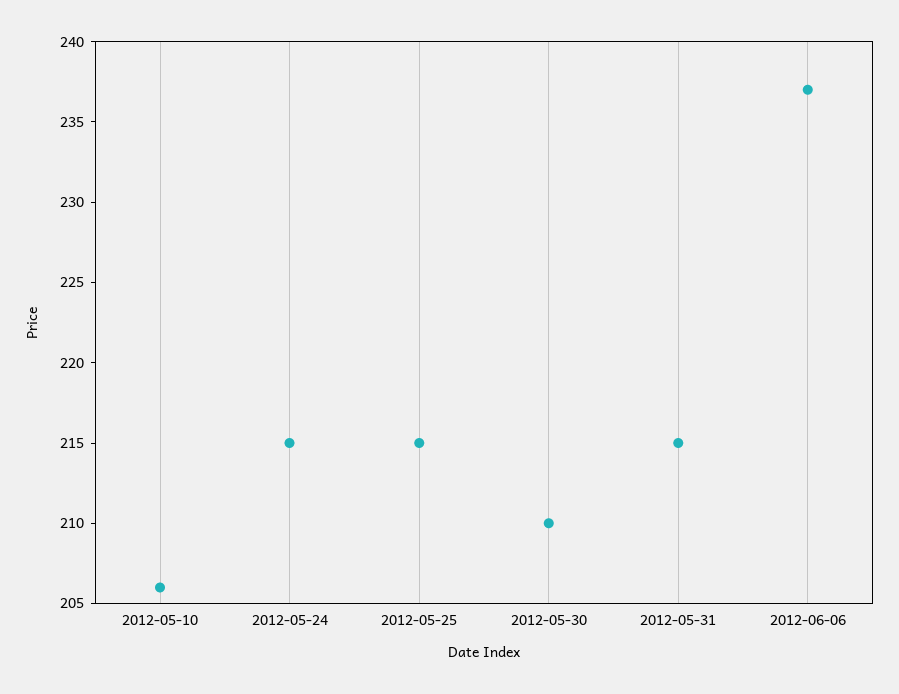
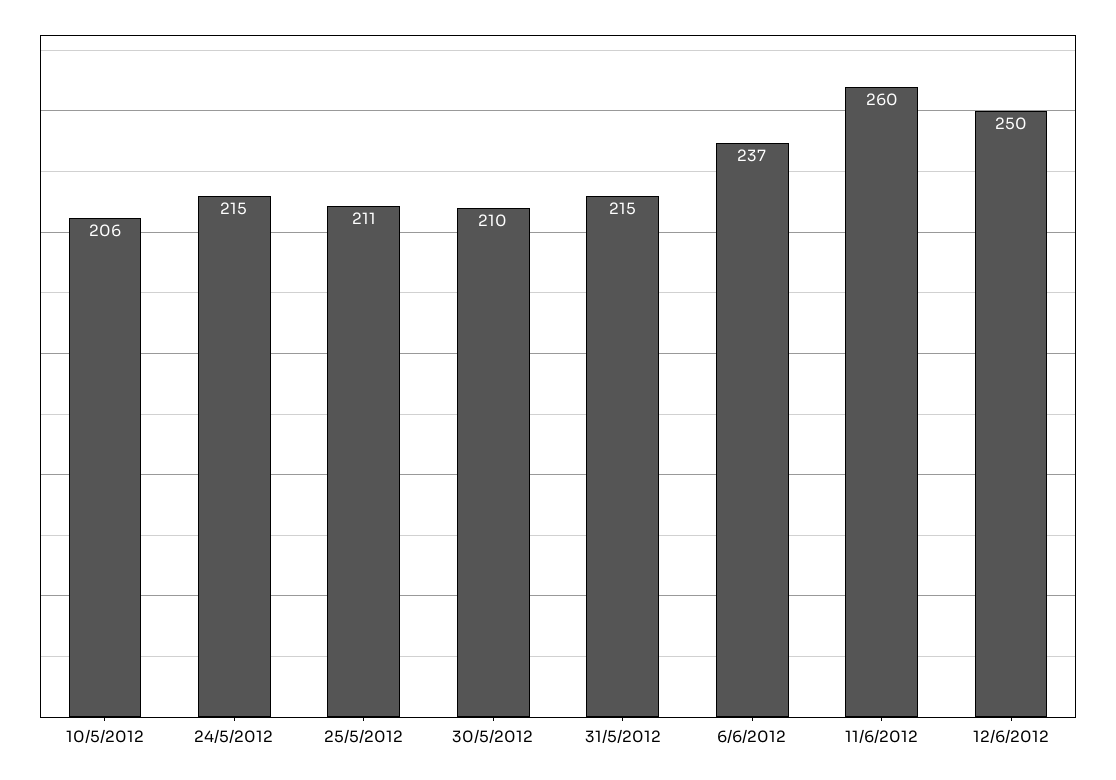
2012-05-25: 215 -> 211
11/6/2012: none -> 260
12/6/2012: none -> 250

